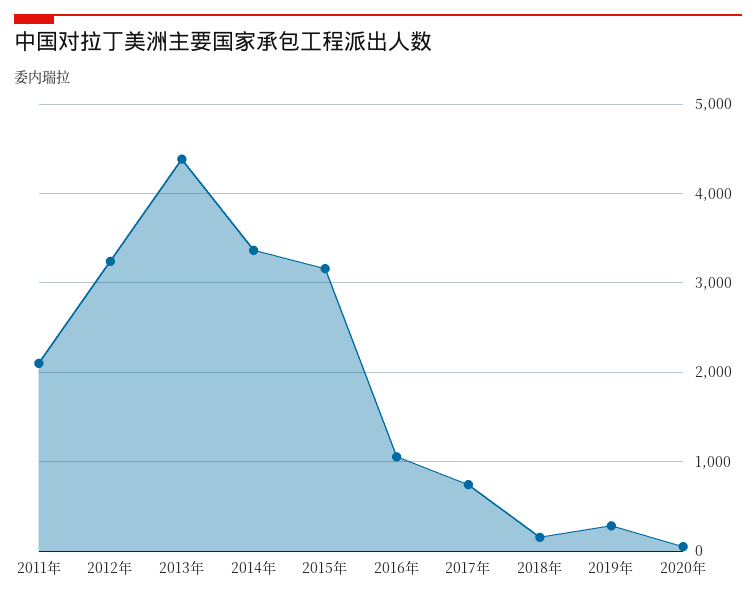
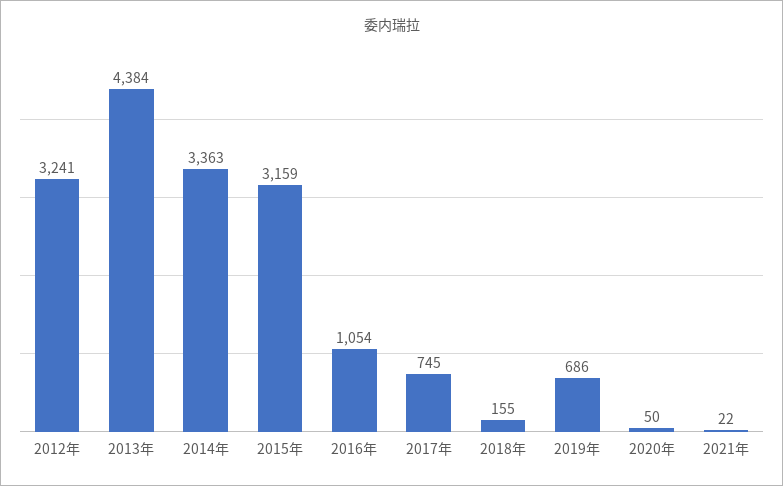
2011年: 2100 -> none
2019年: 300 -> 686
2021年: none -> 22

